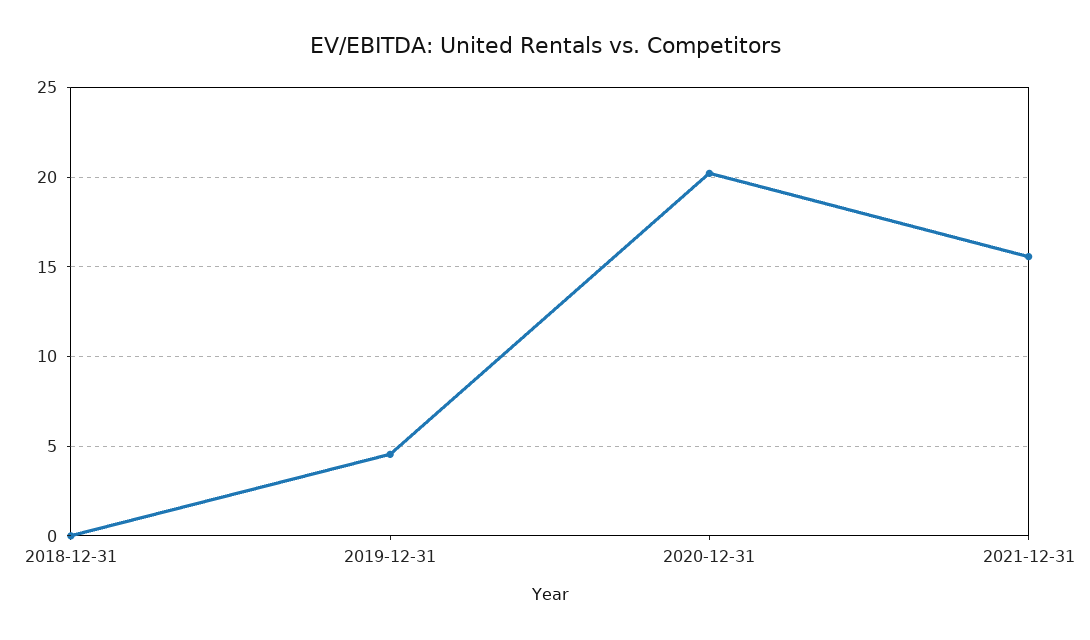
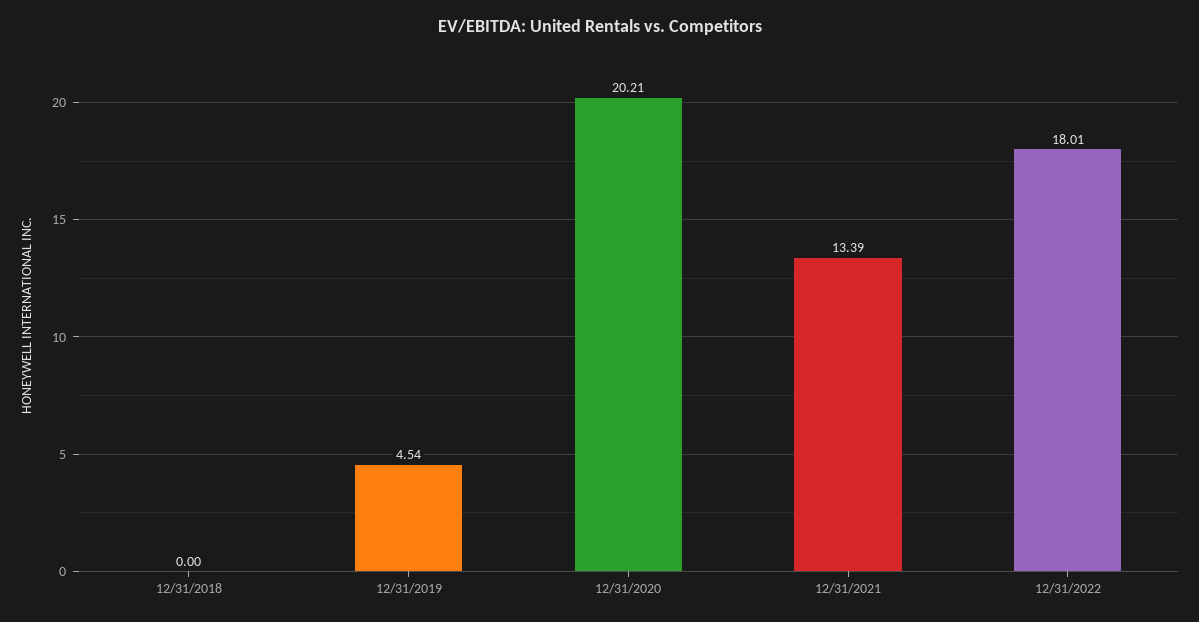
2021-12-31: 15.5 -> 13.39
12/31/2022: none -> 18.01

